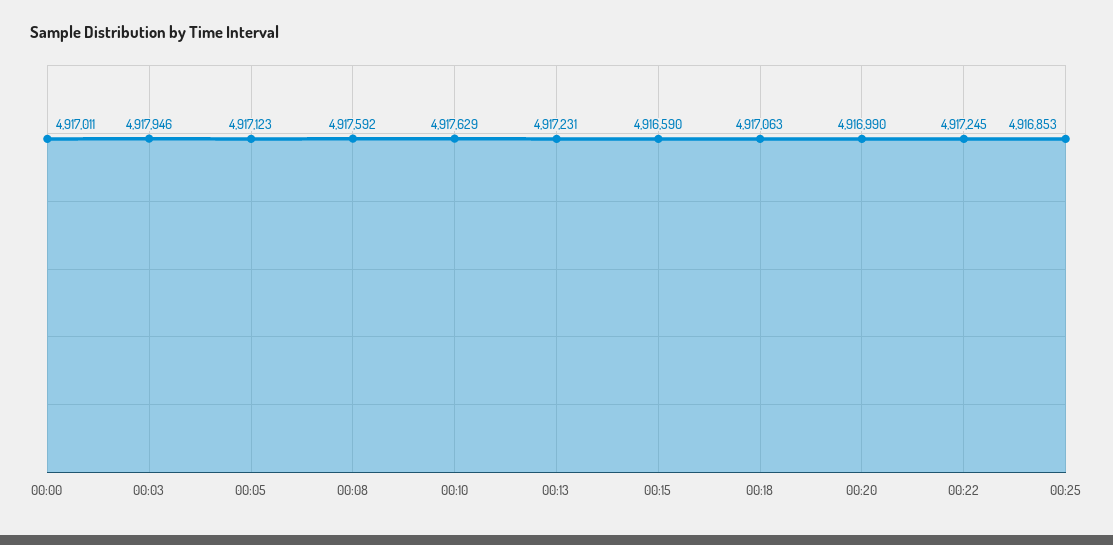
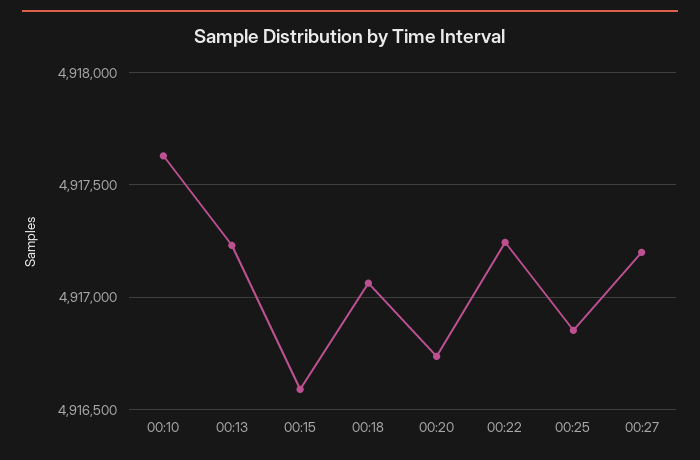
00:00: 4917011 -> none
00:03: 4917946 -> none
00:05: 4917123 -> none
00:08: 4917592 -> none
00:20: 4916990 -> 4916750
00:27: none -> 4917200

